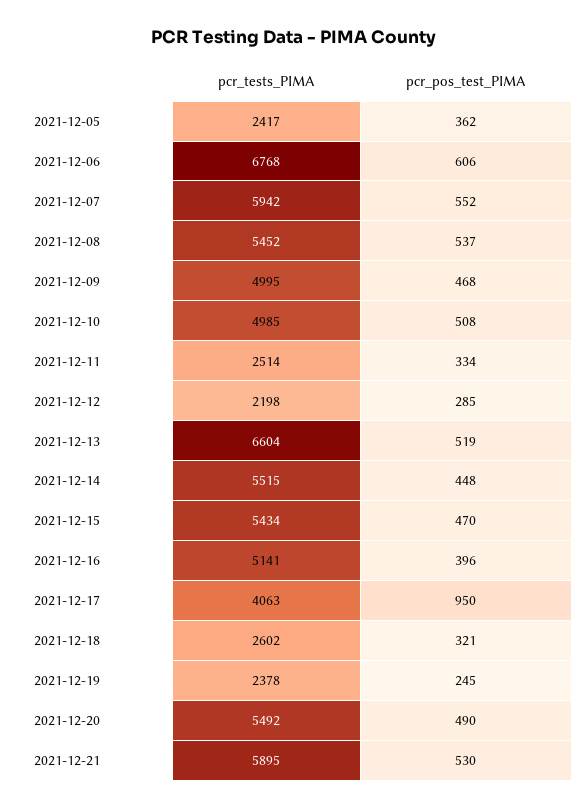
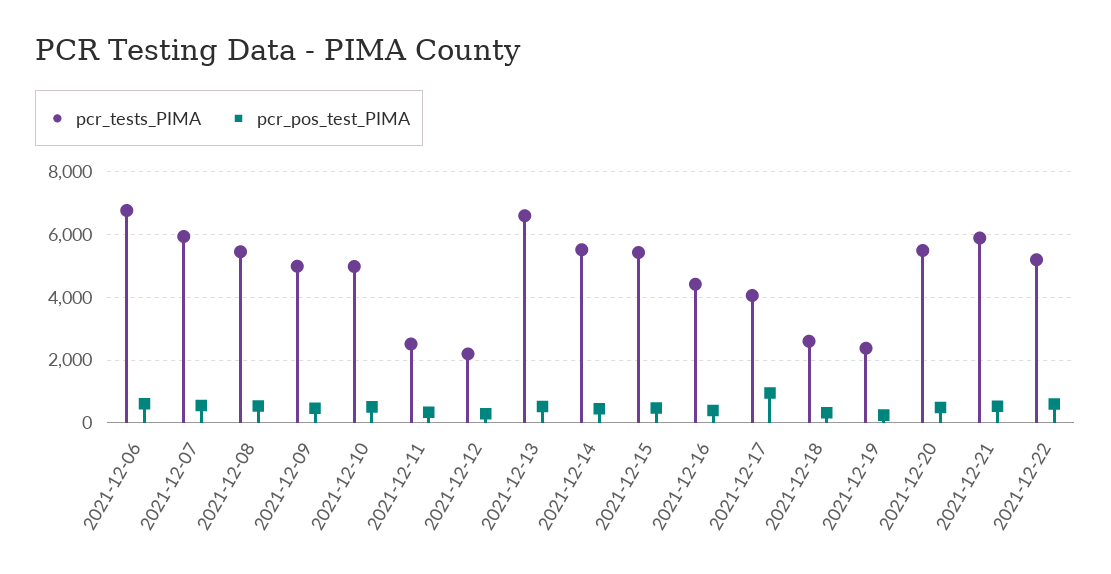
pcr_tests_PIMA, 2021-12-05: 2417 -> none
pcr_pos_test_PIMA, 2021-12-05: 362 -> none
pcr_tests_PIMA, 2021-12-16: 5141 -> 4400
pcr_tests_PIMA, 2021-12-22: none -> 5200
pcr_pos_test_PIMA, 2021-12-22: none -> 600

